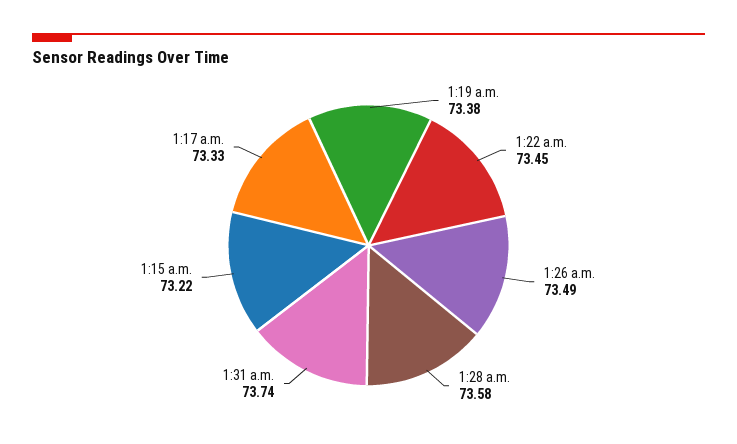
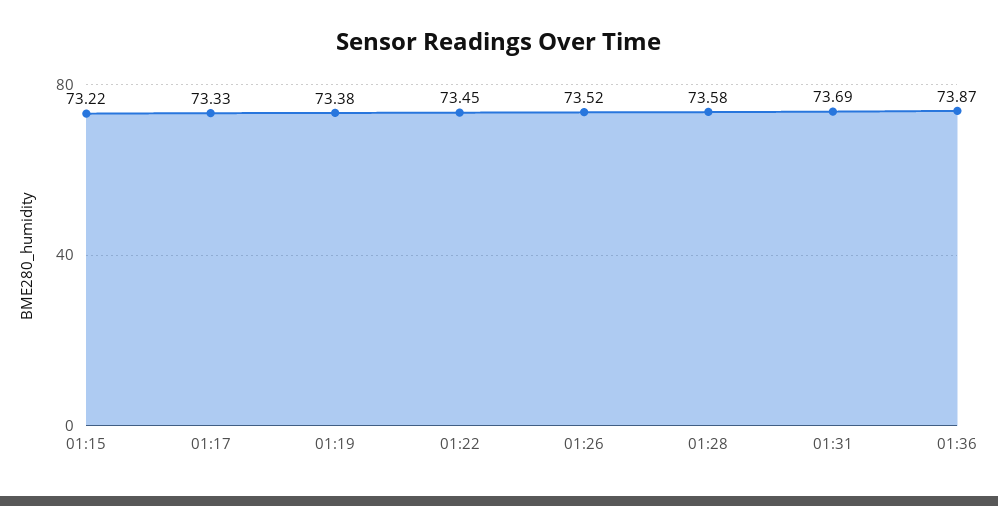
1:26 a.m.: 73.49 -> 73.52
1:31 a.m.: 73.74 -> 73.69
01:36: none -> 73.87

